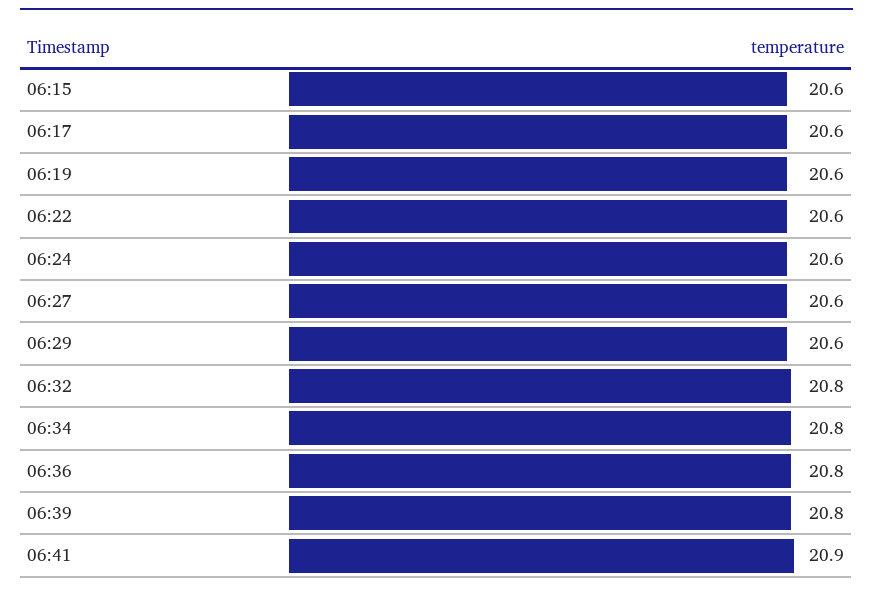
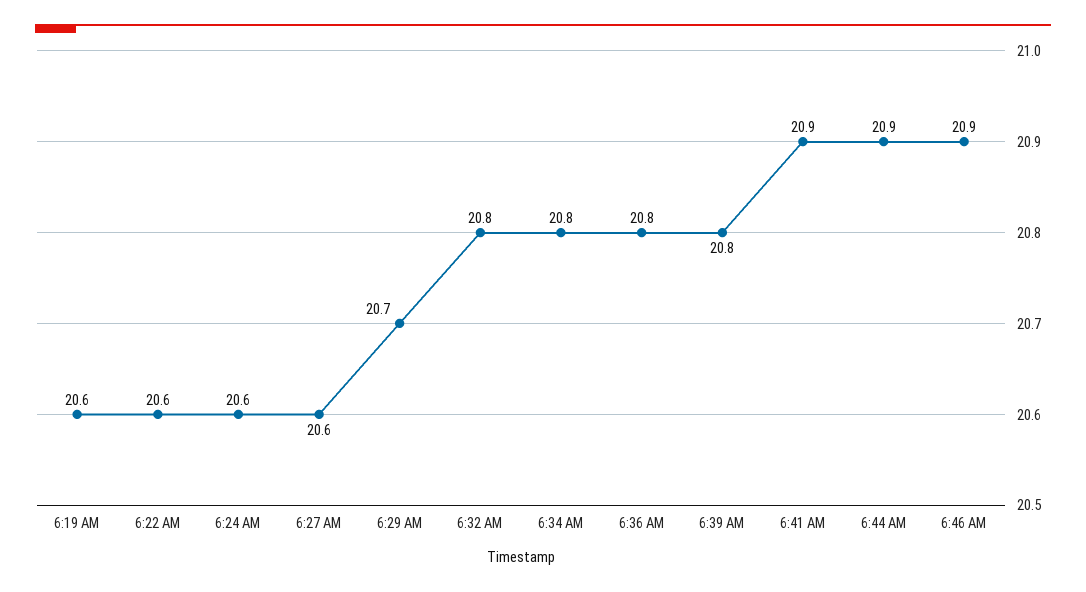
06:15: 20.6 -> none
06:17: 20.6 -> none
06:29: 20.6 -> 20.7
6:44 AM: none -> 20.9
6:46 AM: none -> 20.9

